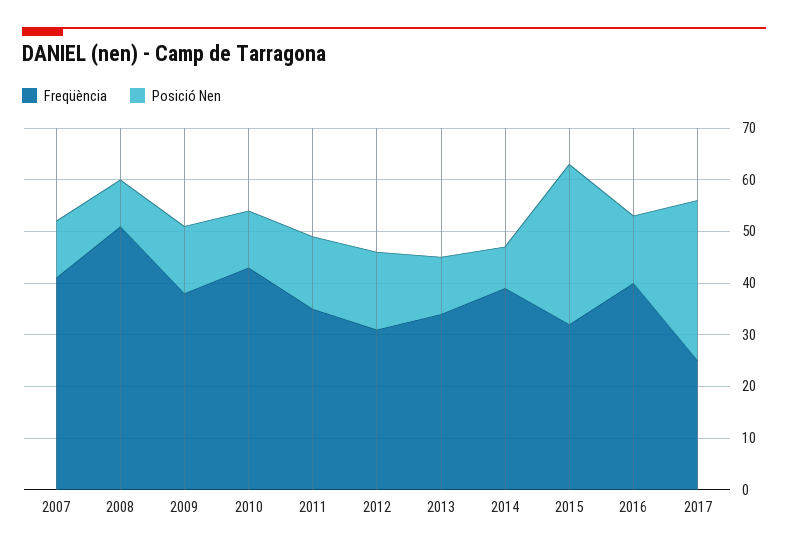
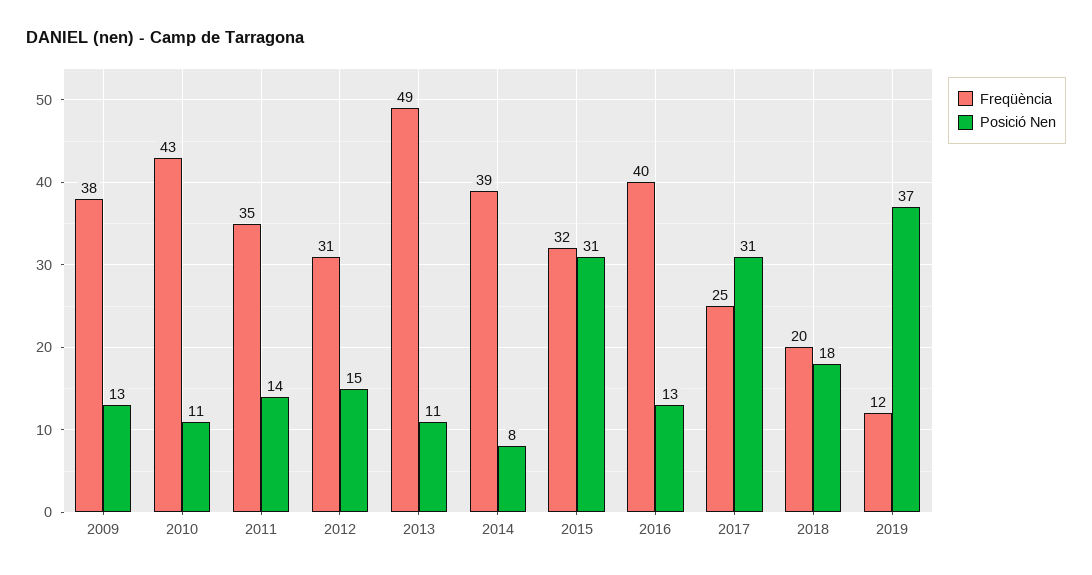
Freqüència, 2007: 40 -> none
Posició Nen, 2007: 10 -> none
Freqüència, 2008: 50 -> none
Posició Nen, 2008: 10 -> none
Freqüència, 2013: 35 -> 49
Freqüència, 2018: none -> 20
Posició Nen, 2018: none -> 18
Freqüència, 2019: none -> 12
Posició Nen, 2019: none -> 37

